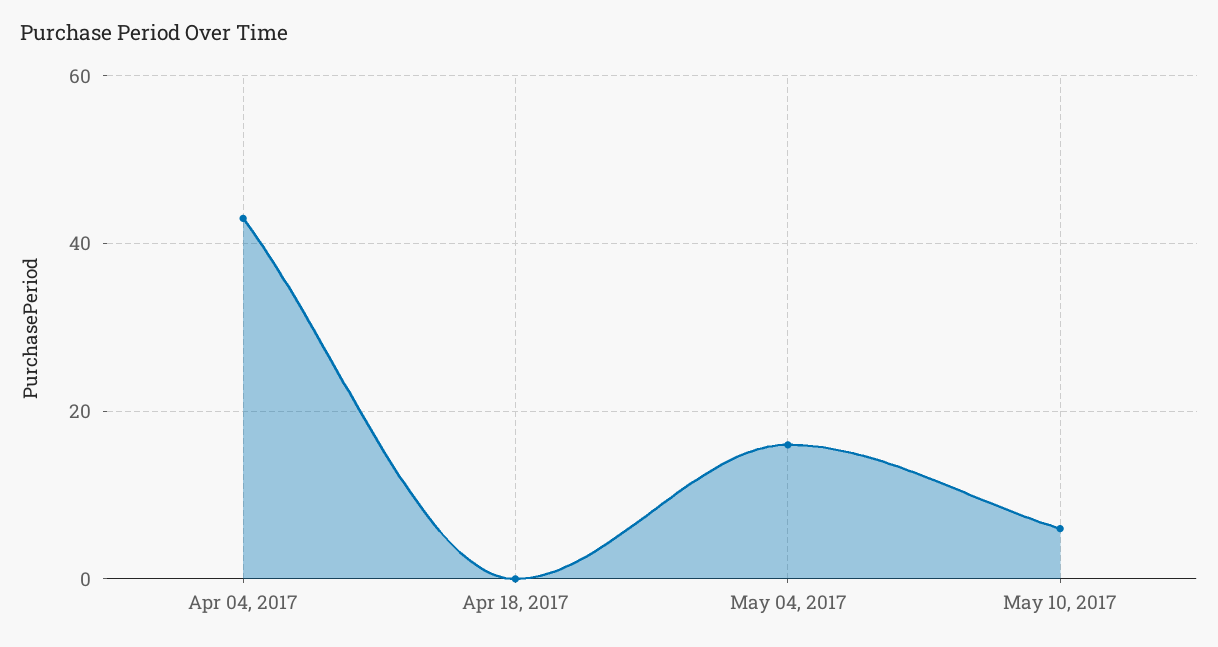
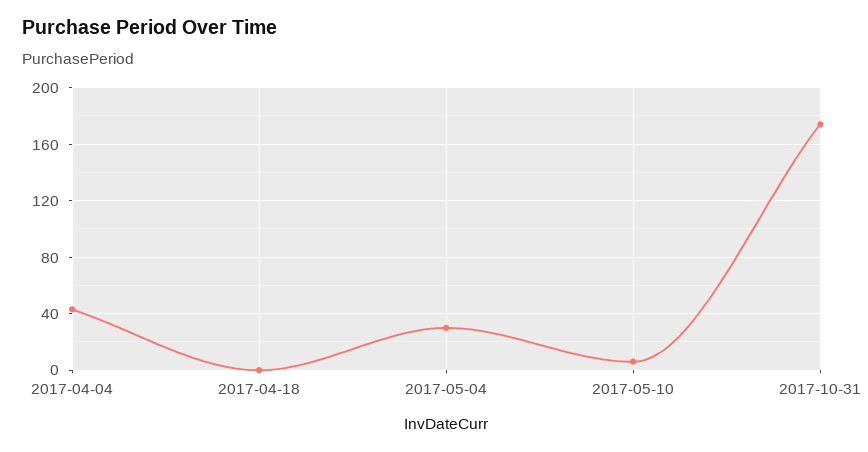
May 04, 2017: 15 -> 30
2017-10-31: none -> 175

